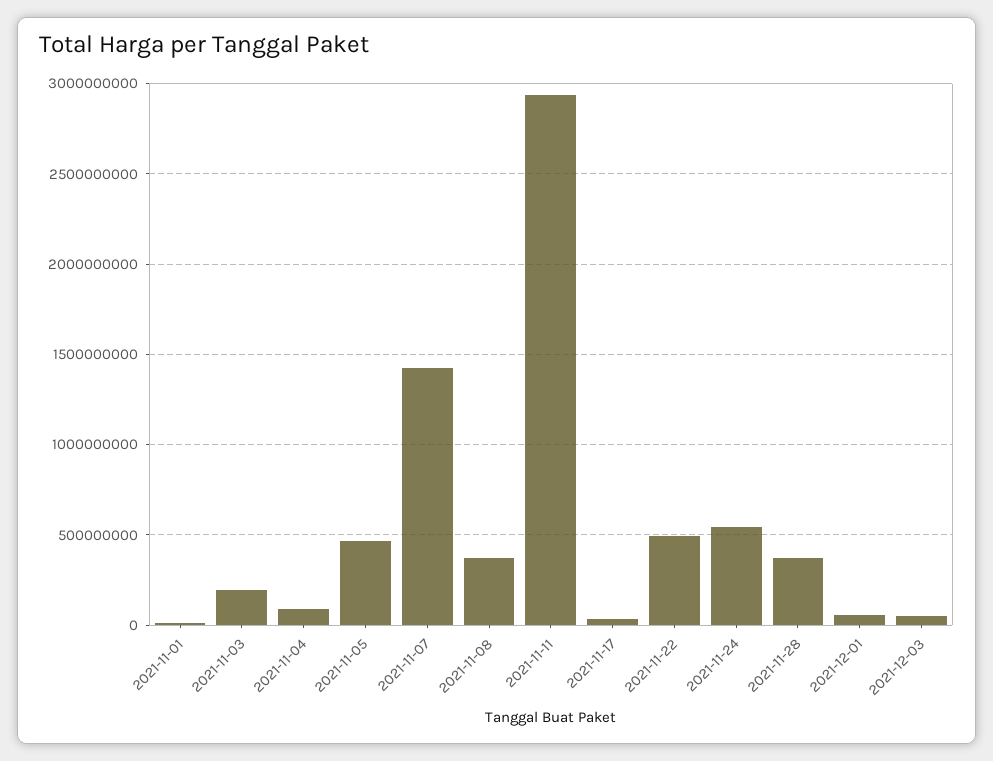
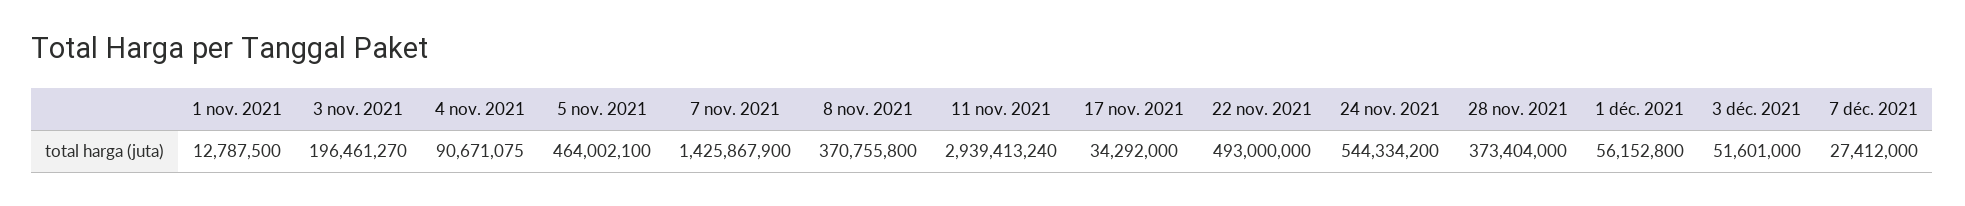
7 déc. 2021: none -> 27412000

